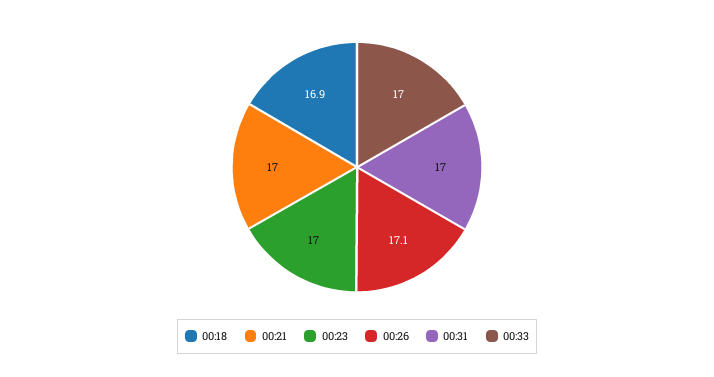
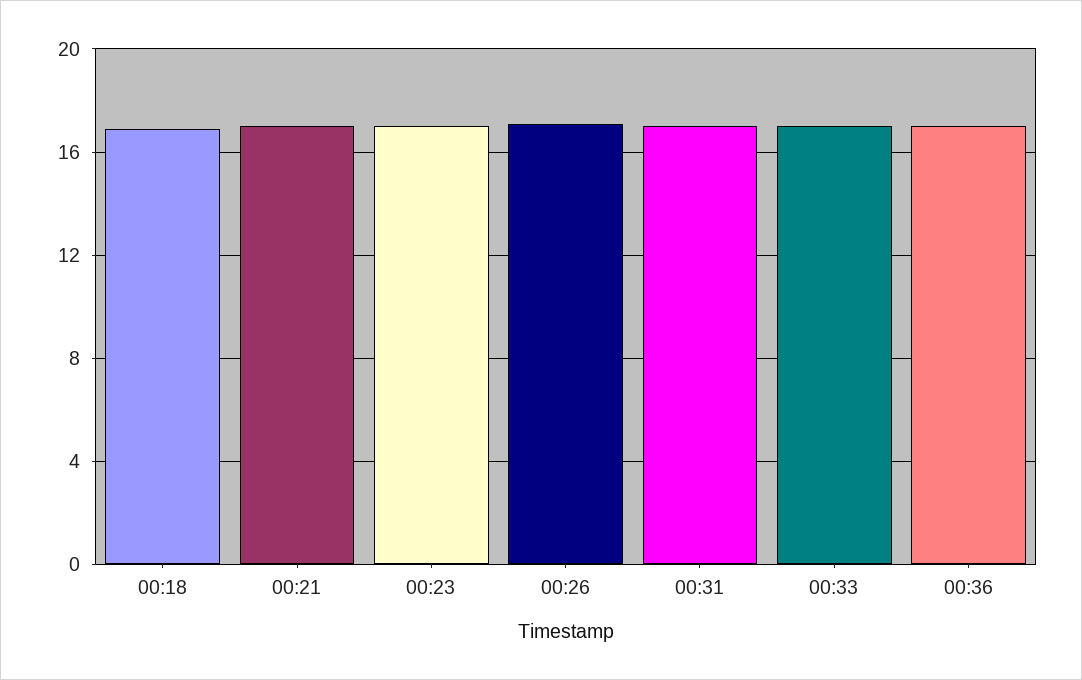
00:36: none -> 17

